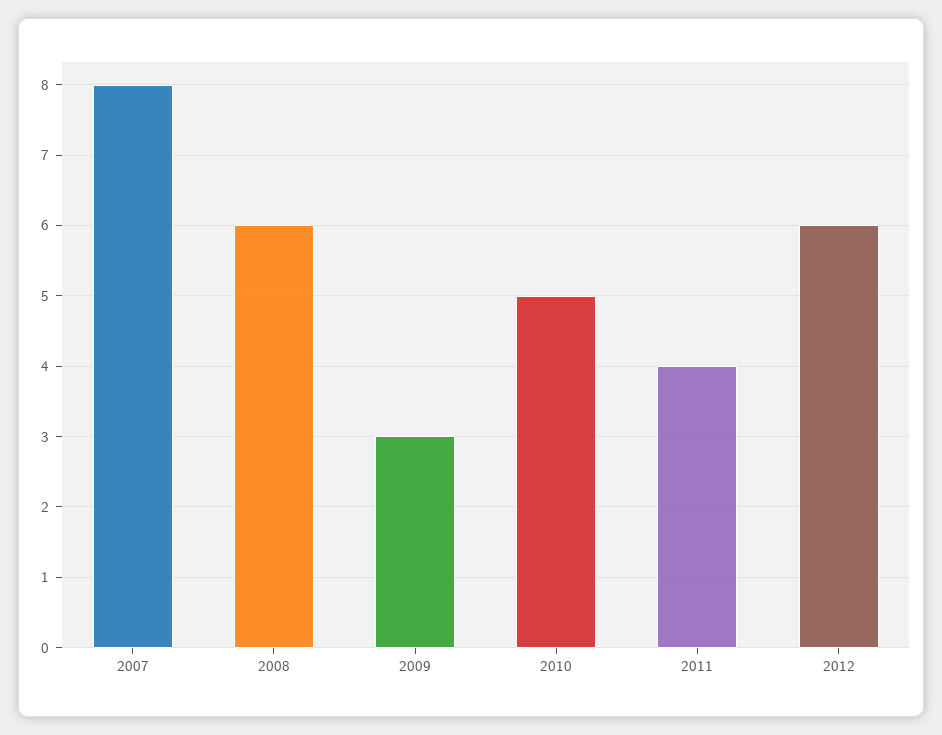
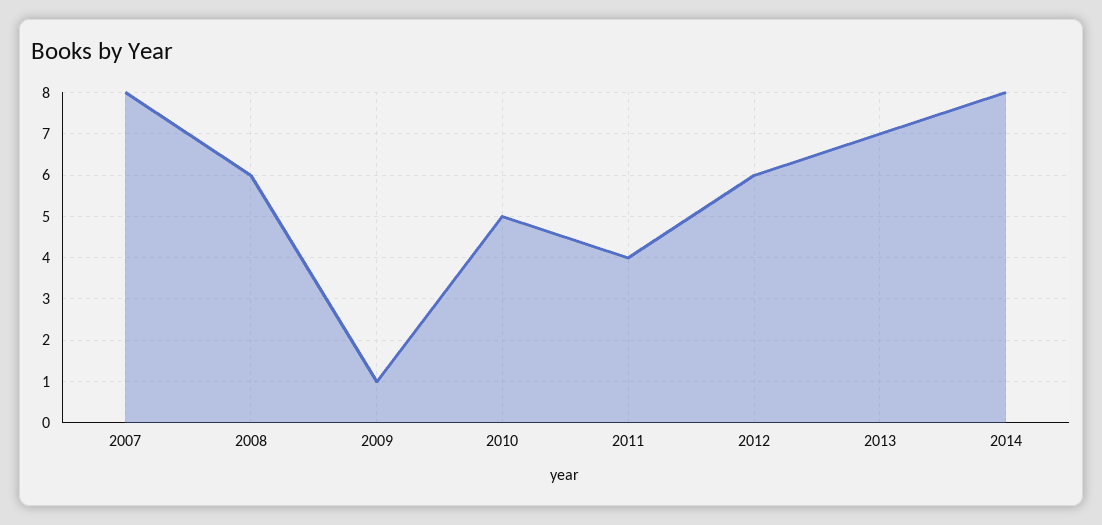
2009: 3 -> 1
2013: none -> 7
2014: none -> 8

